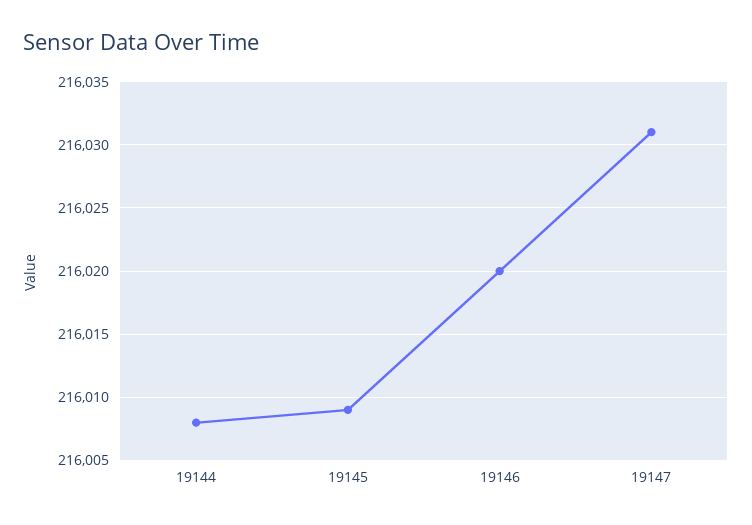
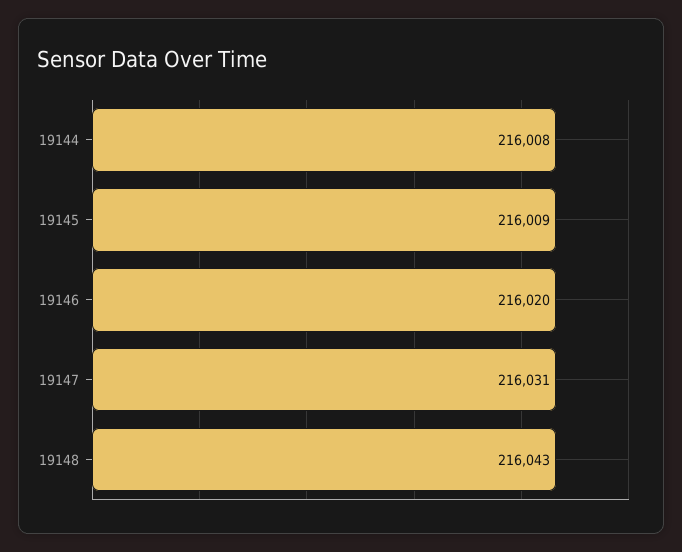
19148: none -> 216043

